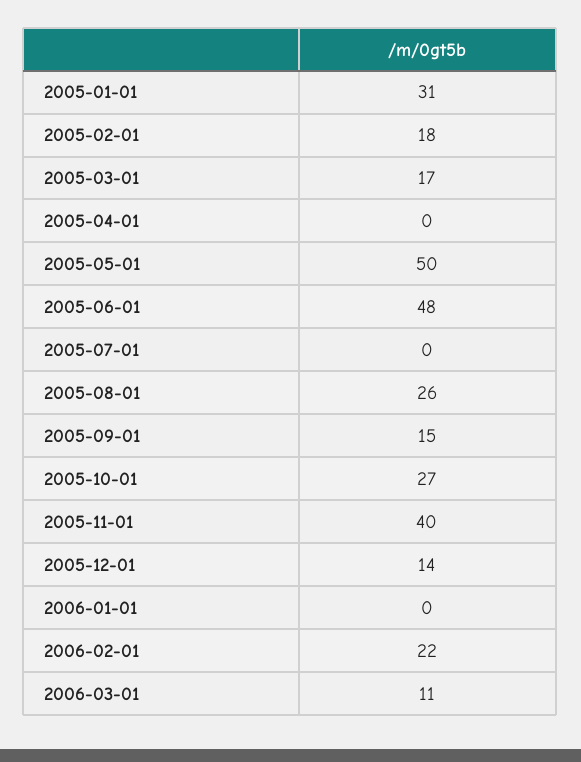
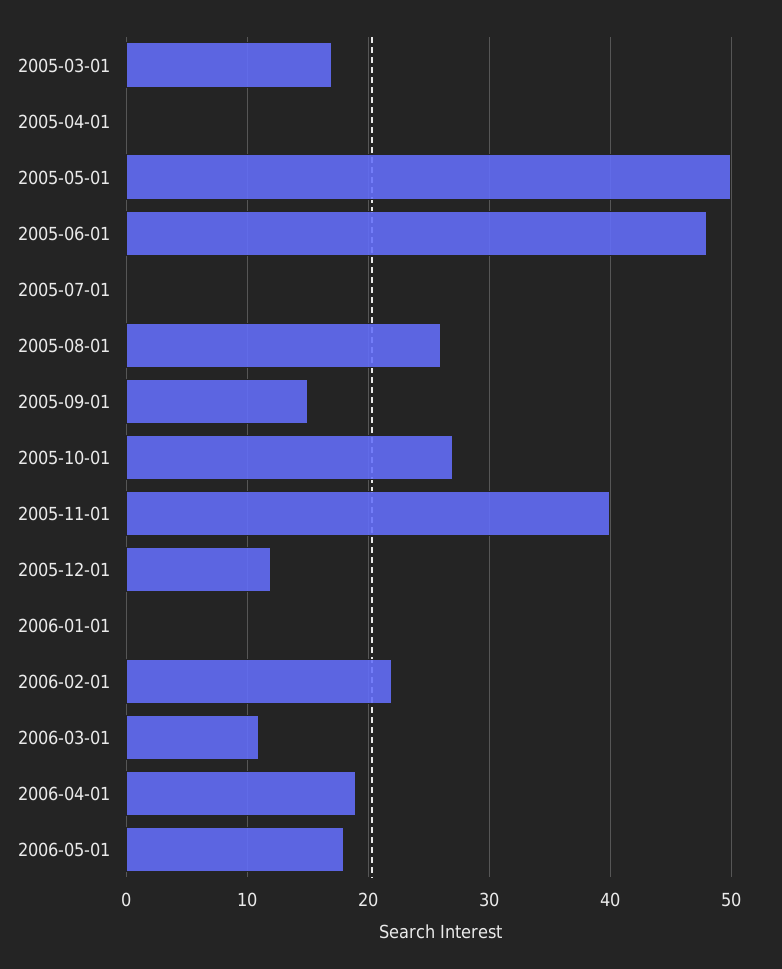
2005-01-01: 31 -> none
2005-02-01: 18 -> none
2005-12-01: 14 -> 12
2006-04-01: none -> 19
2006-05-01: none -> 18

